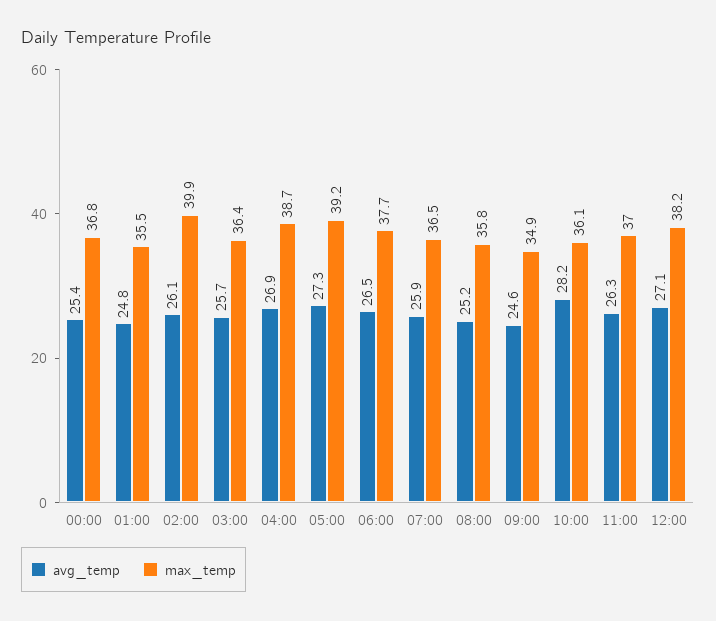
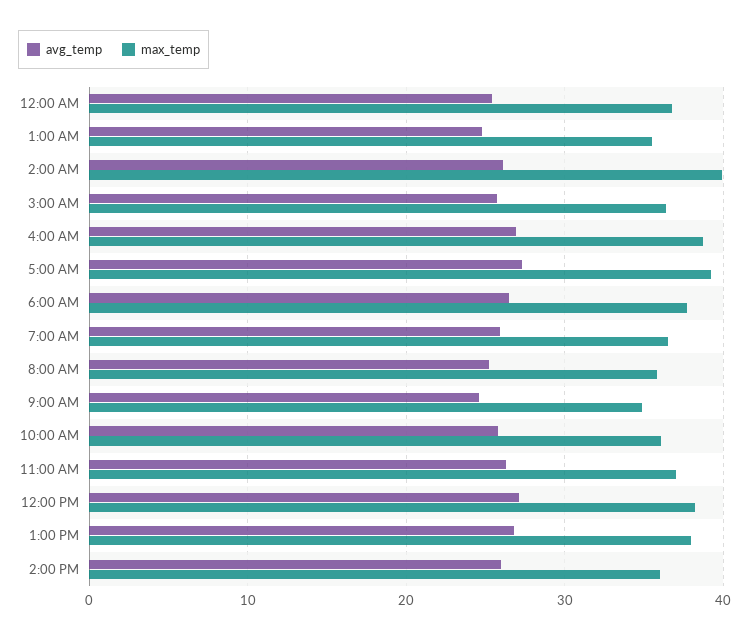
avg_temp, 10:00: 28.2 -> 26
avg_temp, 1:00 PM: none -> 27
max_temp, 1:00 PM: none -> 38
avg_temp, 2:00 PM: none -> 26
max_temp, 2:00 PM: none -> 36

